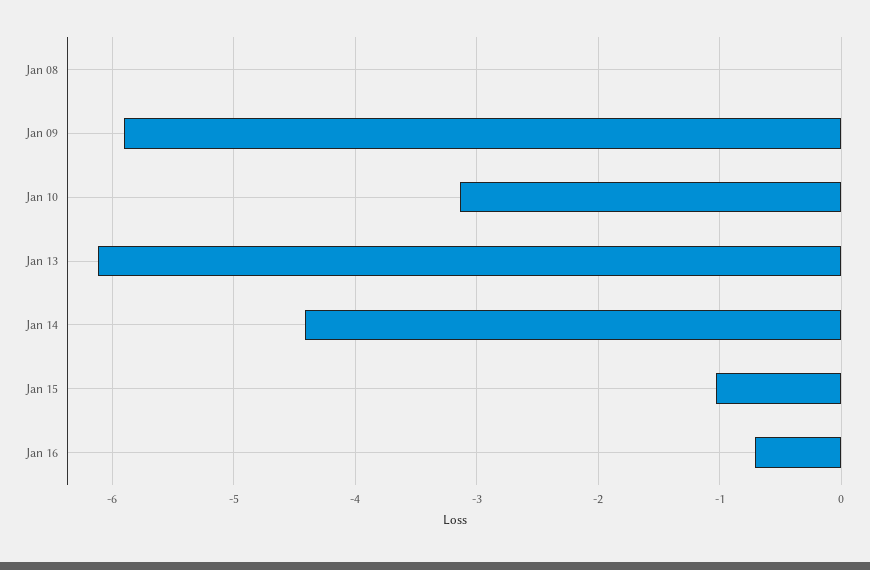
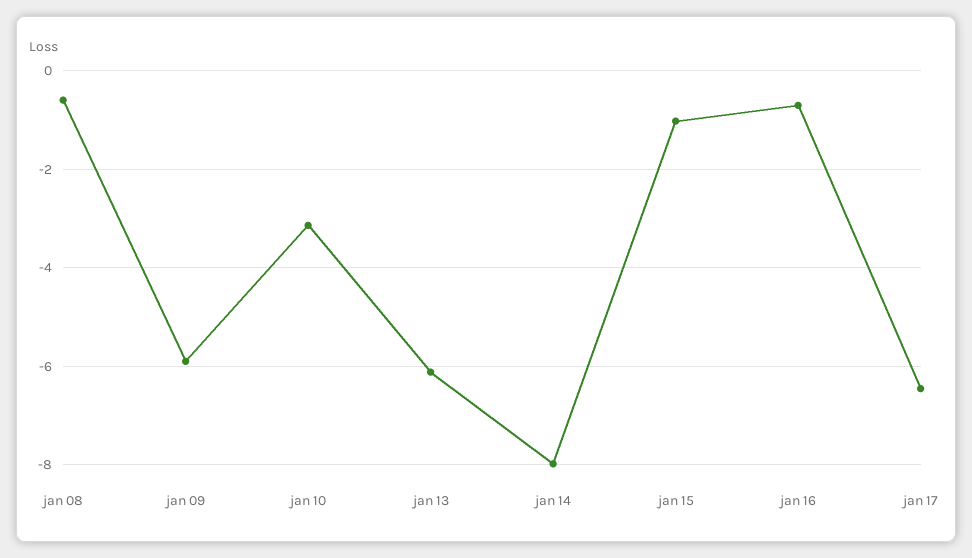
Jan 08: 0 -> -0.6
Jan 14: -4.4 -> -8
jan 17: none -> -6.4

